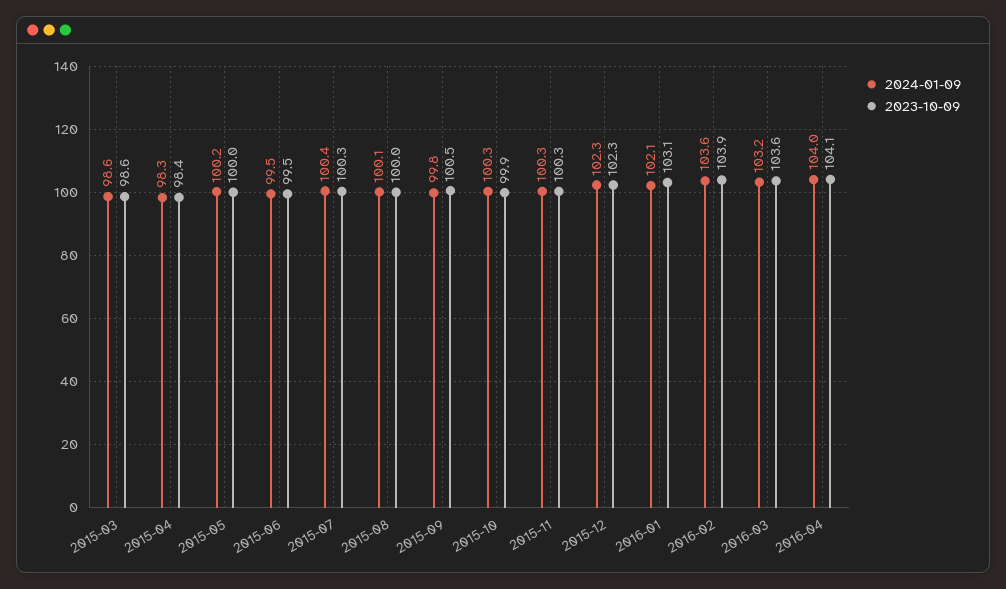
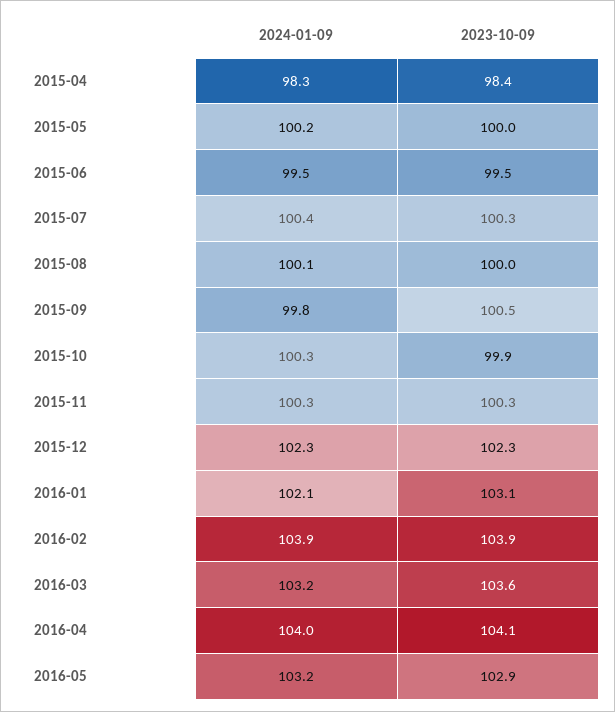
2024-01-09, 2015-03: 98.6 -> none
2023-10-09, 2015-03: 98.6 -> none
2024-01-09, 2016-02: 103.6 -> 103.9
2024-01-09, 2016-05: none -> 103.2
2023-10-09, 2016-05: none -> 102.9

